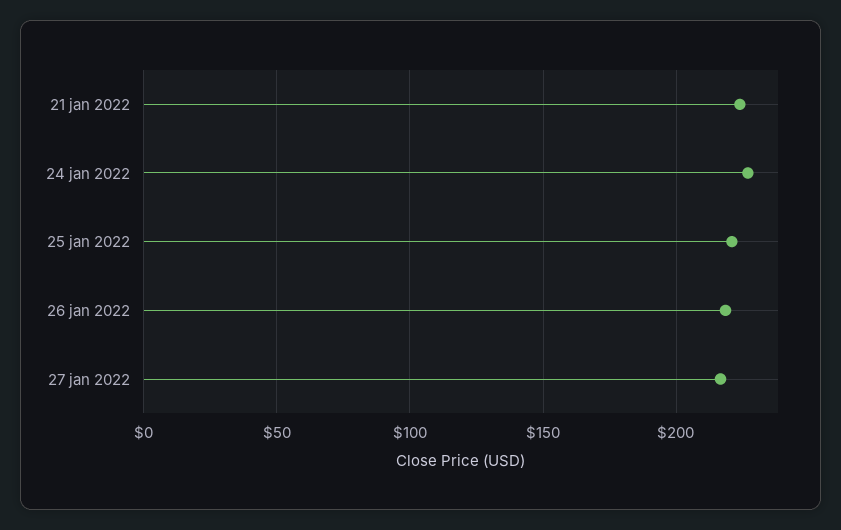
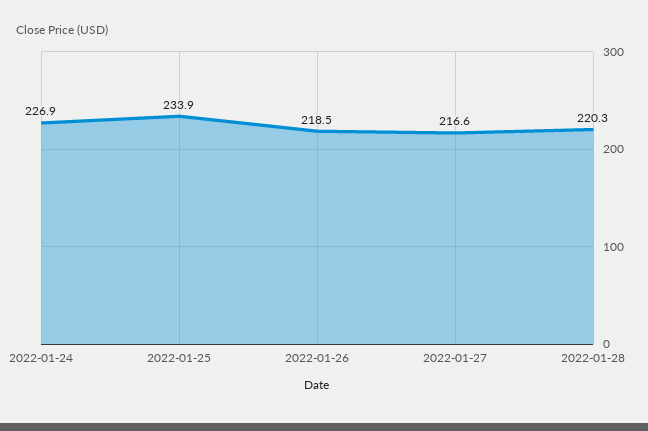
21 jan 2022: 225 -> none
25 jan 2022: 220 -> 233.9
2022-01-28: none -> 220.3

